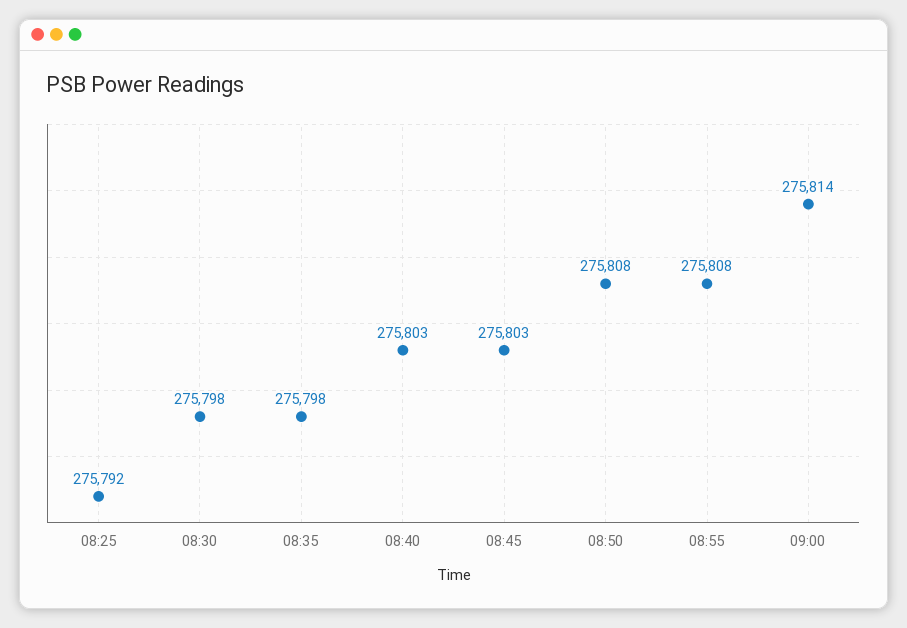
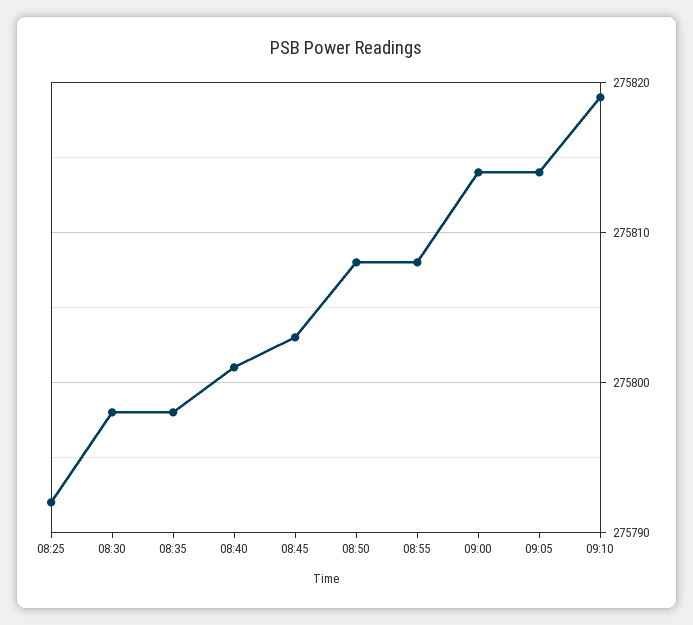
08:40: 275803 -> 275801
09:05: none -> 275814
09:10: none -> 275819

